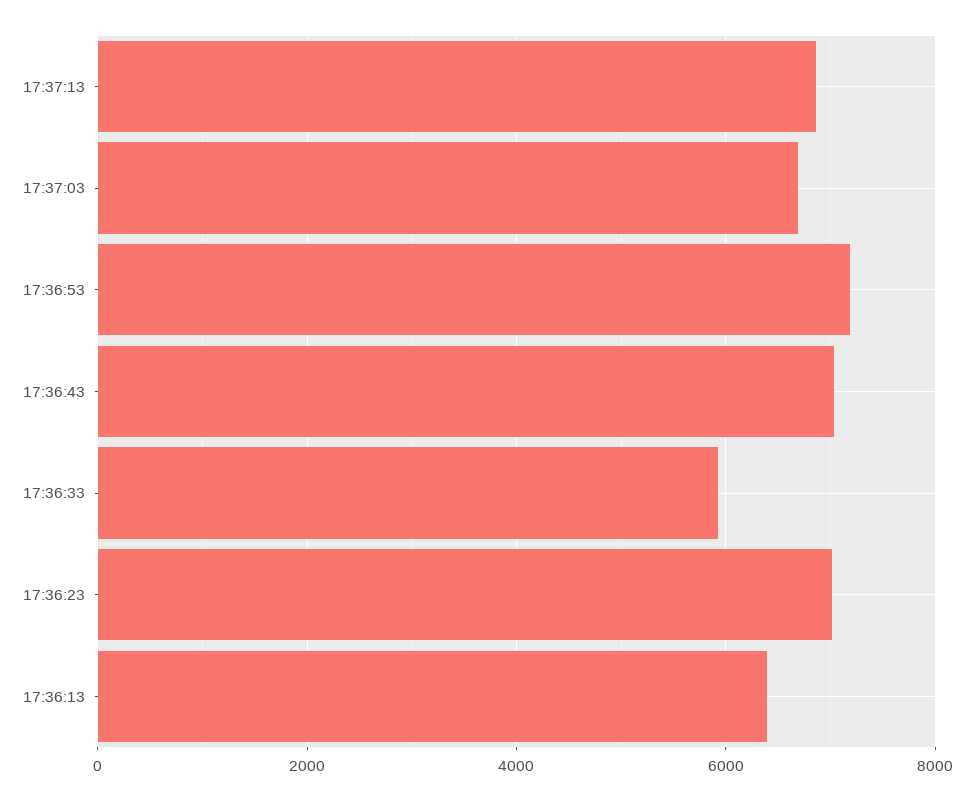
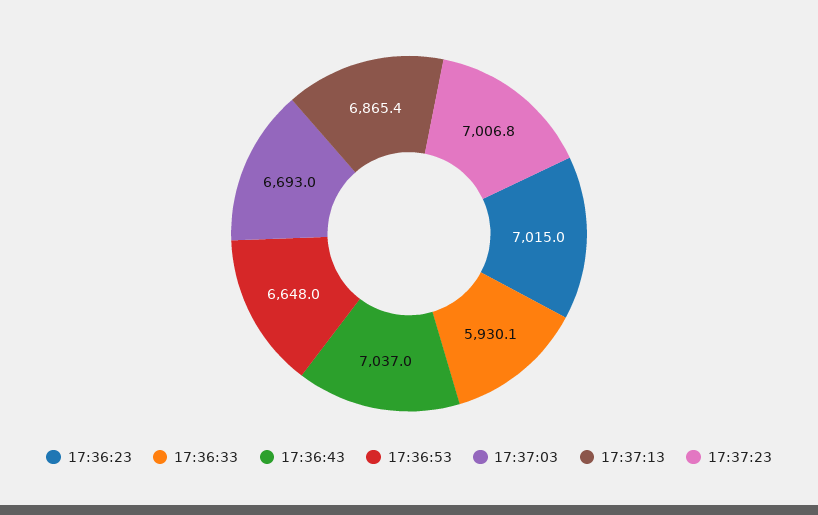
17:36:53: 7200 -> 6648
17:36:13: 6400 -> none
17:37:23: none -> 7006.8

